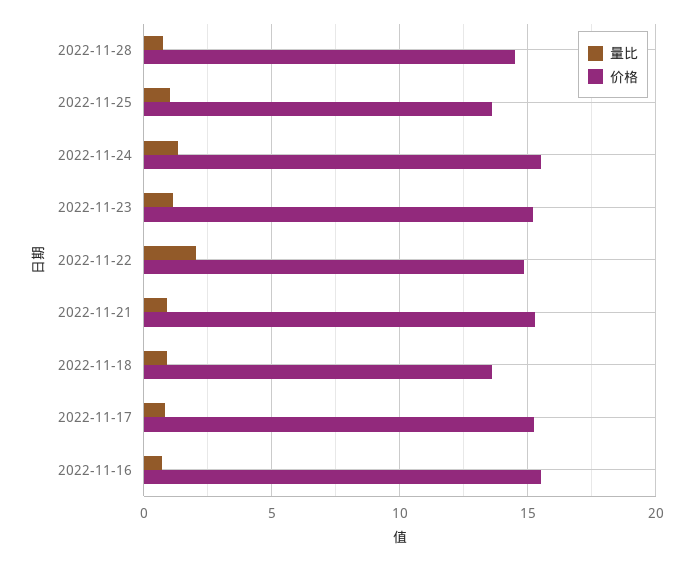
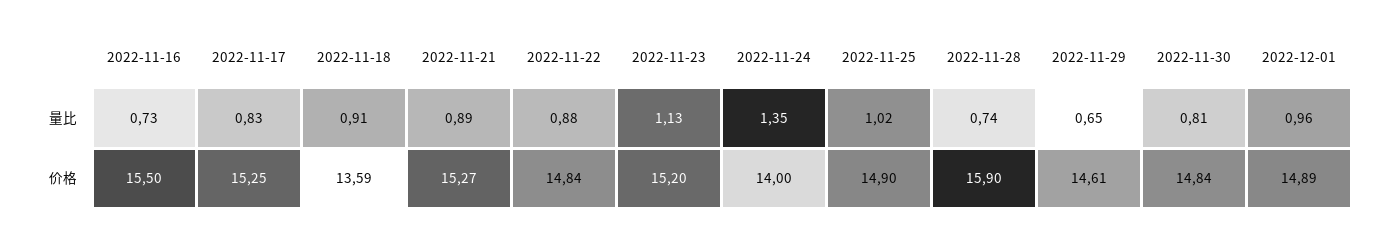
价格, 2022-11-28: 14.5 -> 15.9
价格, 2022-11-25: 13.5 -> 14.9
价格, 2022-11-24: 15.5 -> 14
量比, 2022-11-22: 2 -> 0.88
量比, 2022-11-29: none -> 0.65
量比, 2022-11-30: none -> 0.81
量比, 2022-12-01: none -> 0.96
价格, 2022-11-29: none -> 14.61
价格, 2022-11-30: none -> 14.84
价格, 2022-12-01: none -> 14.89

